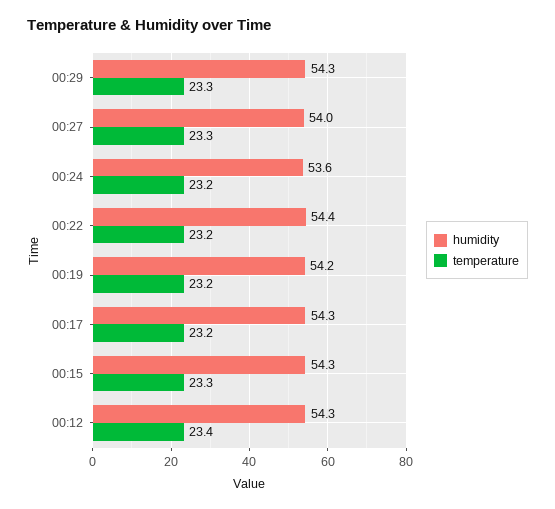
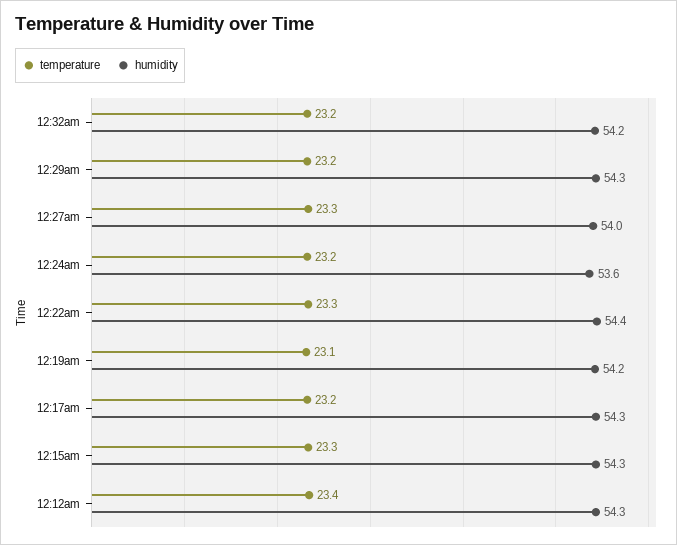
temperature, 00:29: 23.3 -> 23.2
temperature, 00:22: 23.2 -> 23.3
temperature, 00:19: 23.2 -> 23.1
temperature, 12:32am: none -> 23.2
humidity, 12:32am: none -> 54.2

